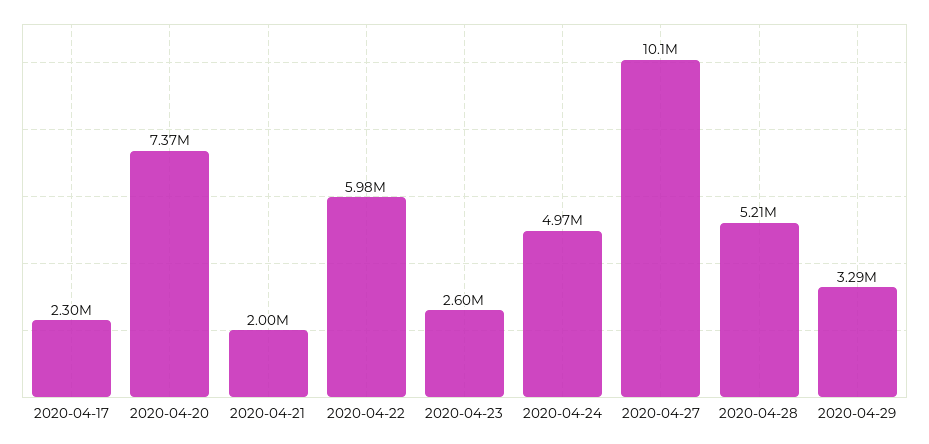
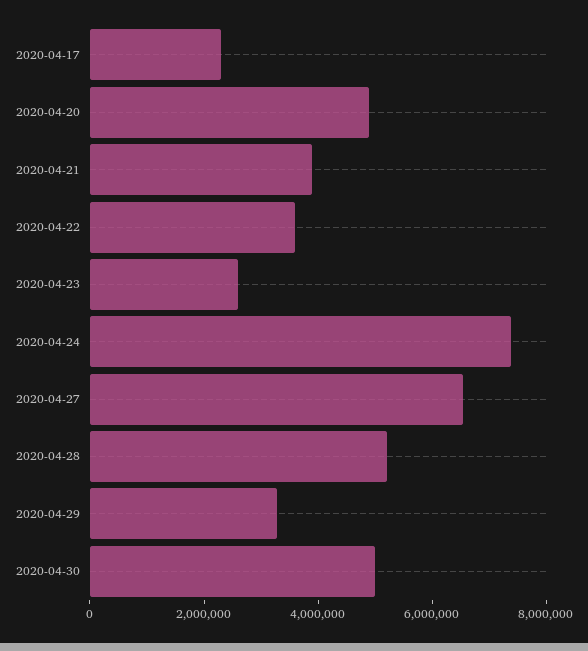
2020-04-20: 7370000 -> 5000000
2020-04-21: 2000000 -> 4000000
2020-04-22: 5980000 -> 3500000
2020-04-24: 4970000 -> 7500000
2020-04-27: 10100000 -> 6500000
2020-04-30: none -> 5000000

